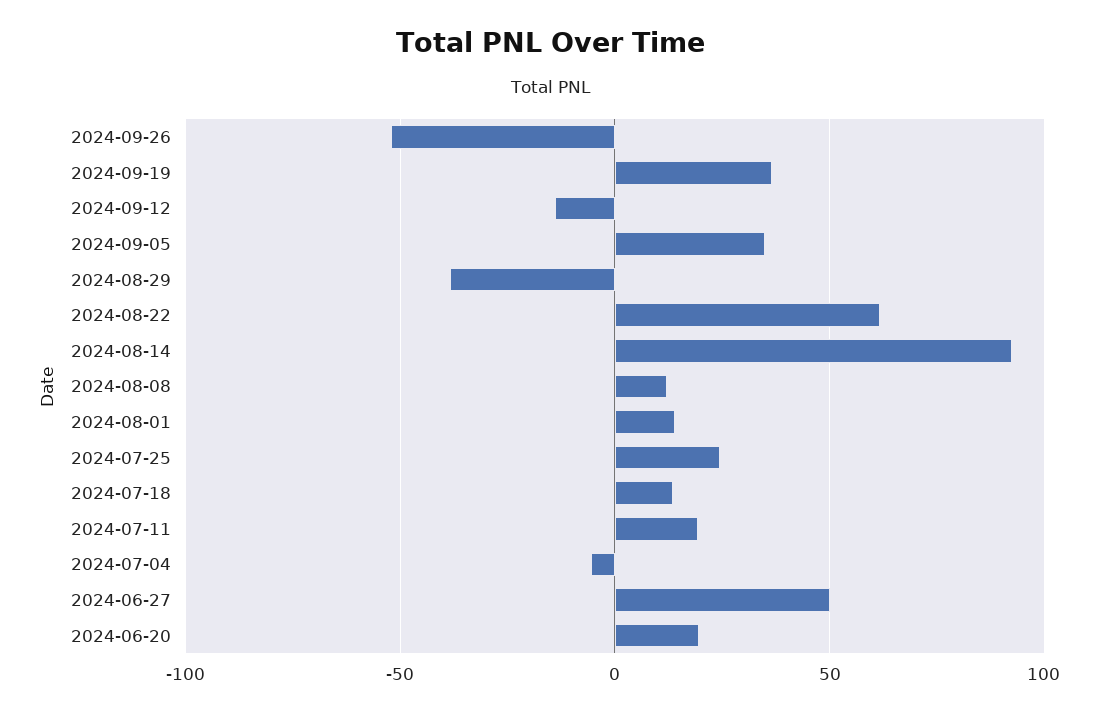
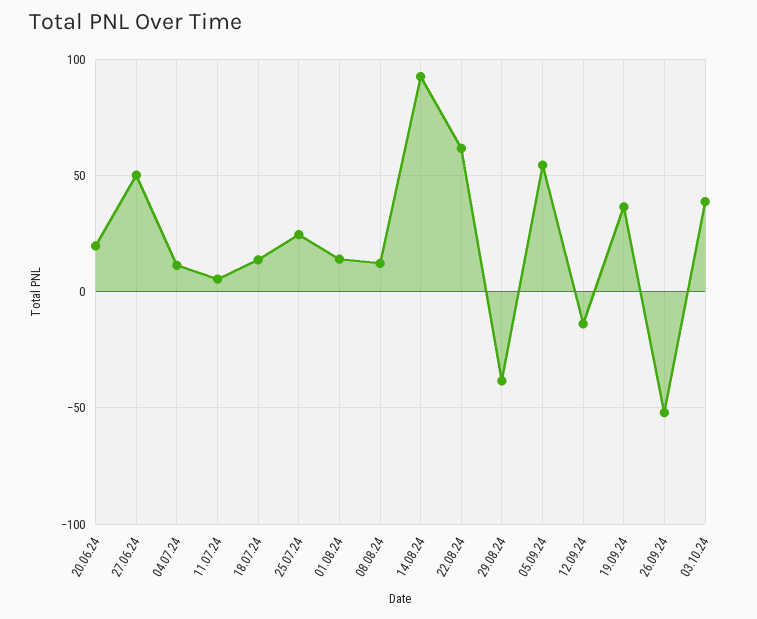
2024-09-05: 35 -> 55
2024-07-11: 20 -> 5
2024-07-04: -5 -> 10
03.10.24: none -> 40

